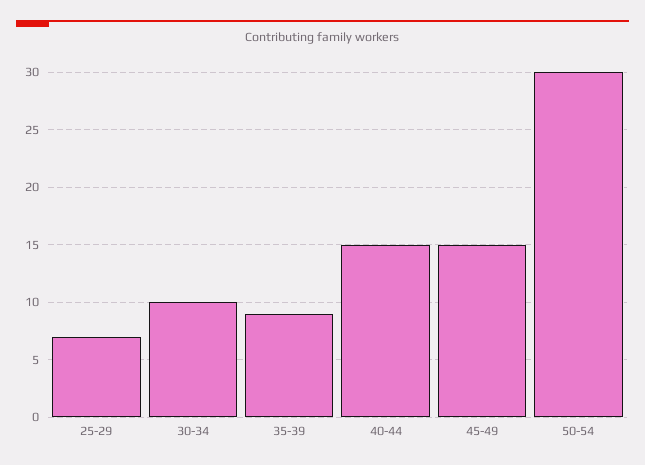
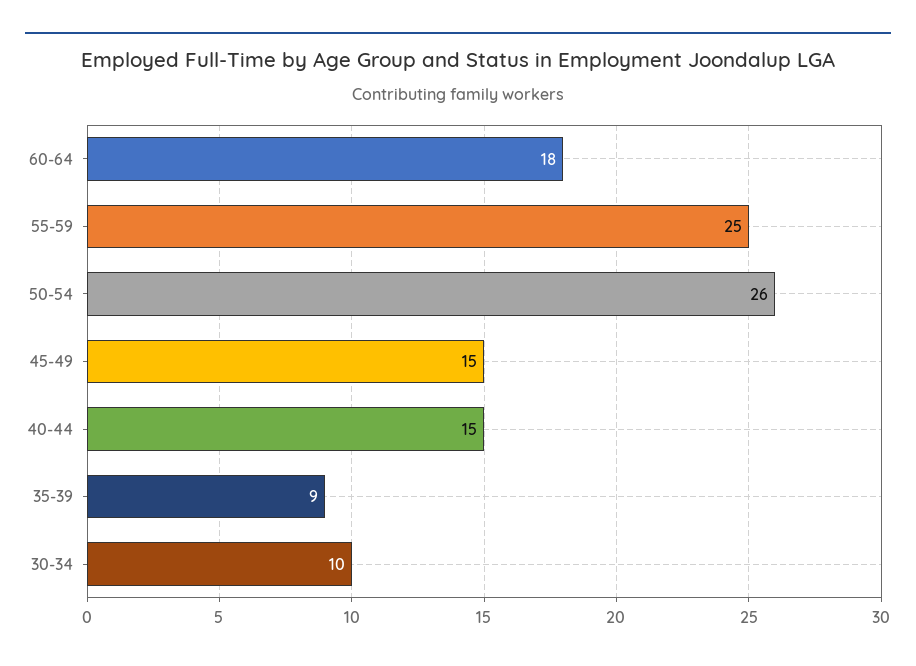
25-29: 7 -> none
50-54: 30 -> 26
60-64: none -> 18
55-59: none -> 25

